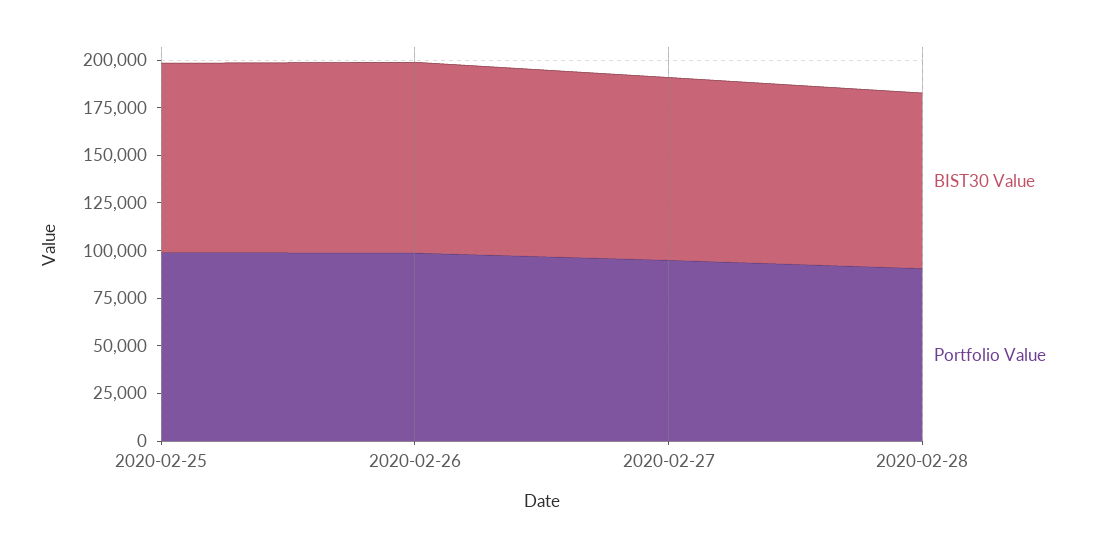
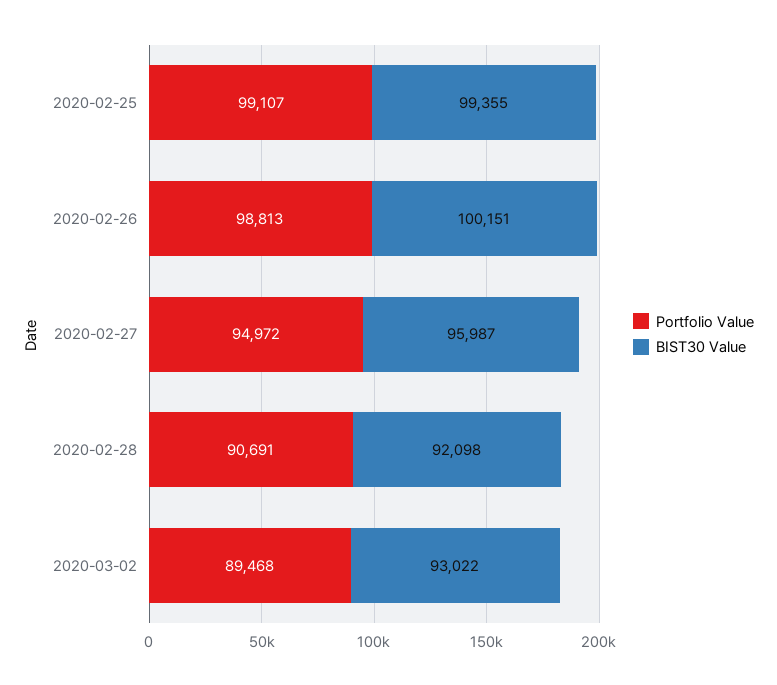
Portfolio Value, 2020-03-02: none -> 89468
BIST30 Value, 2020-03-02: none -> 93022

